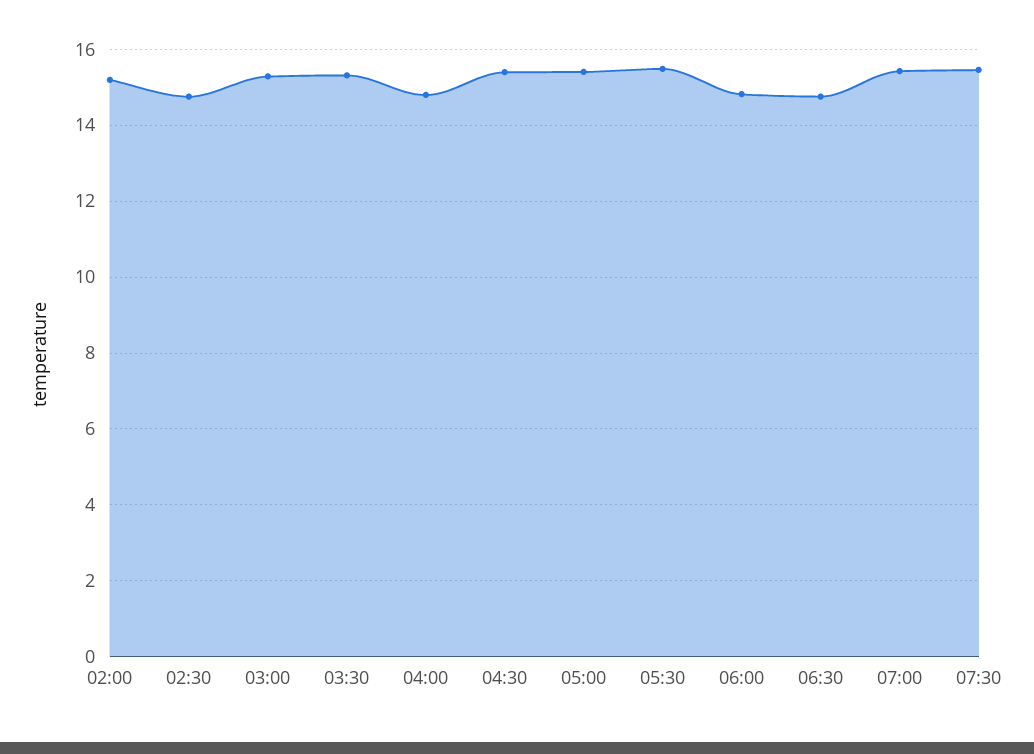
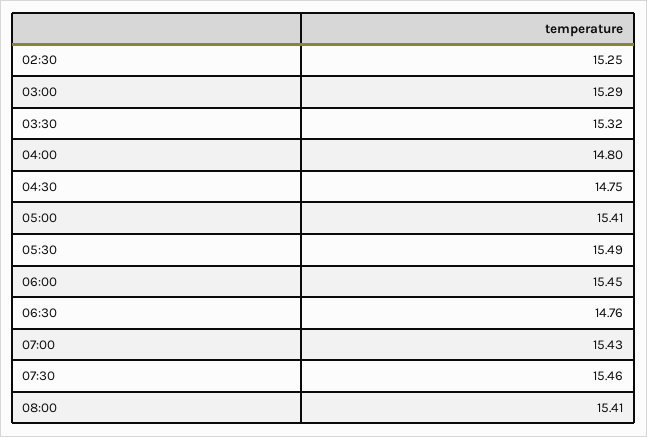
02:00: 15.2 -> none
02:30: 14.8 -> 15.25
04:30: 15.4 -> 14.75
06:00: 14.8 -> 15.45
08:00: none -> 15.41

